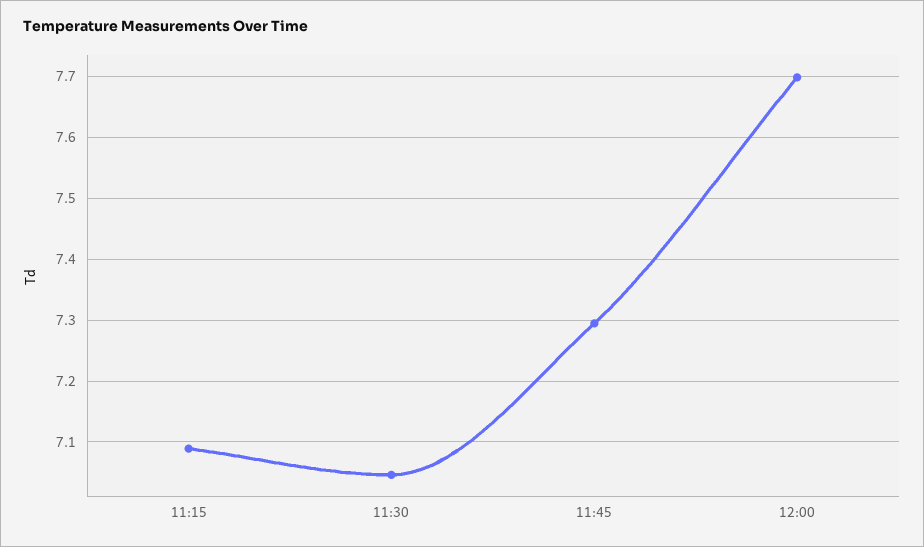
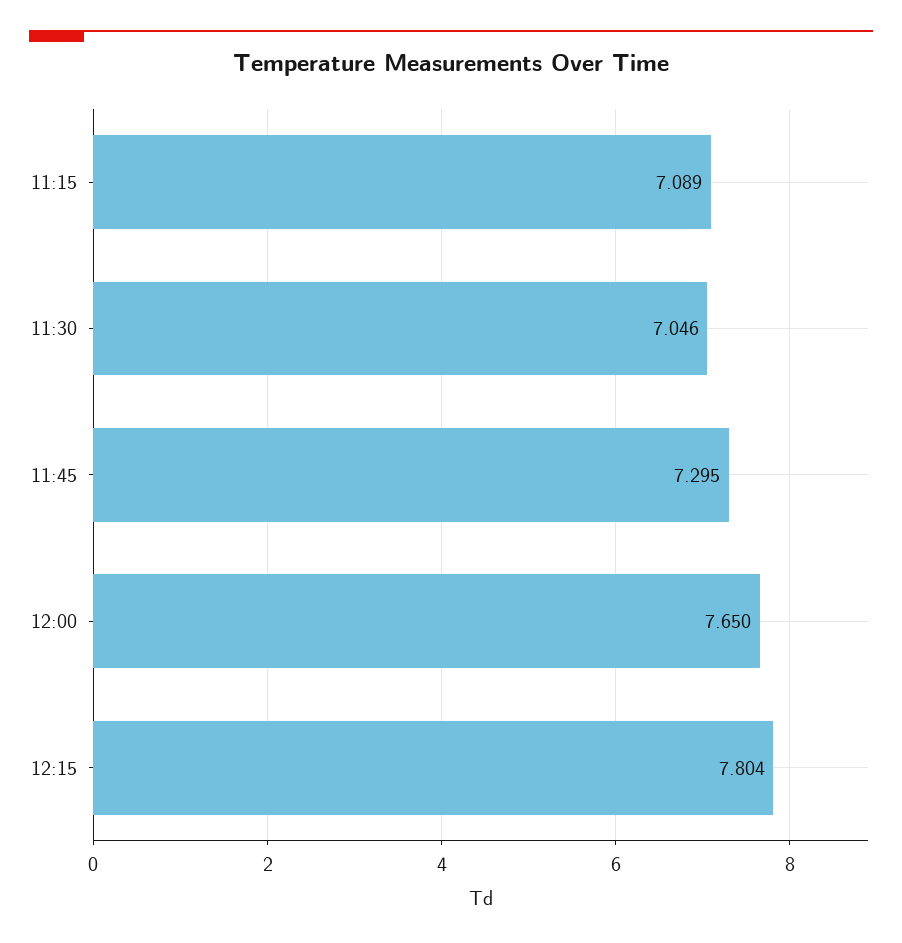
12:00: 7.7 -> 7.65
12:15: none -> 7.804

